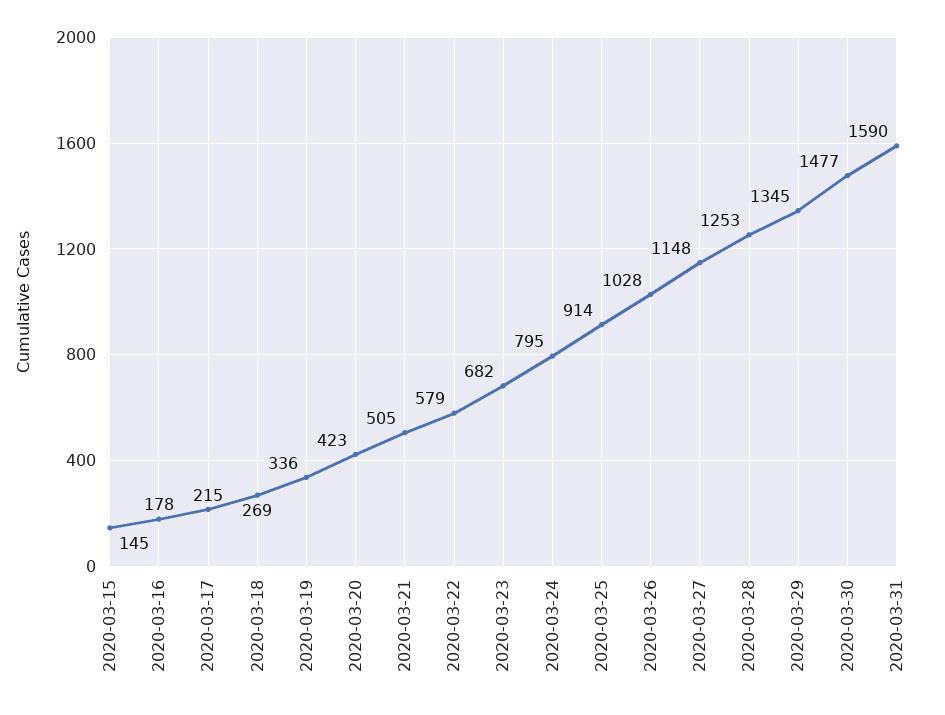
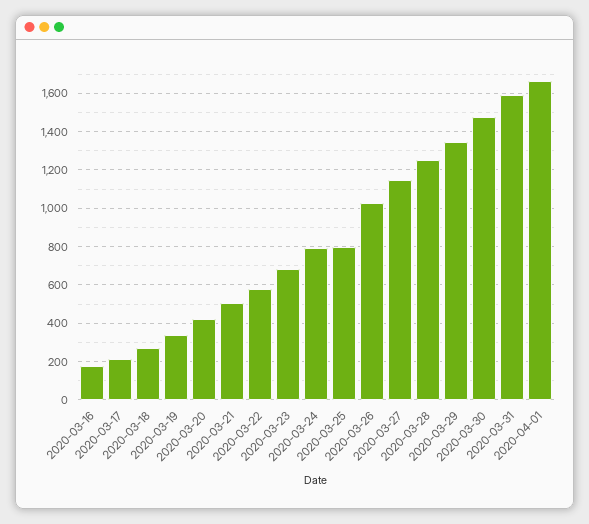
2020-03-15: 145 -> none
2020-03-25: 914 -> 800
2020-04-01: none -> 1650

